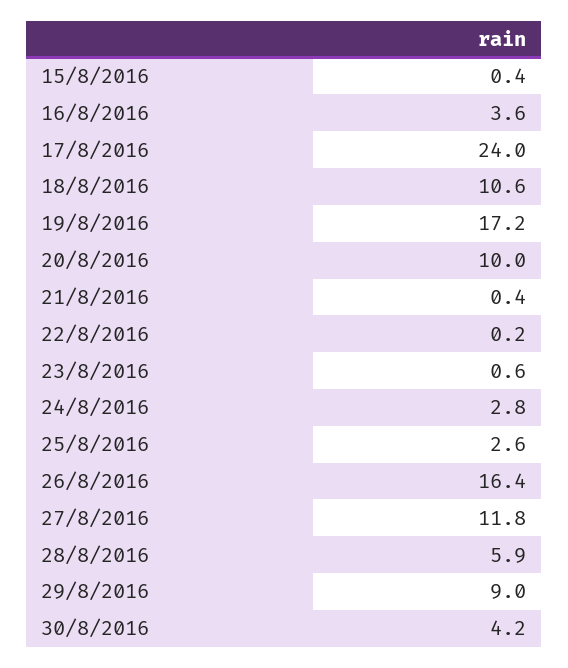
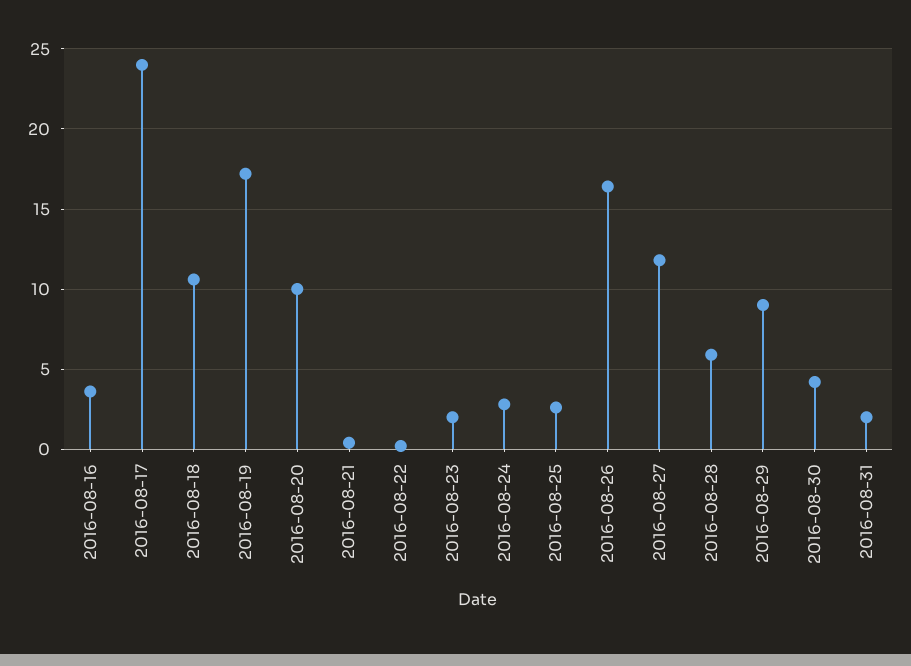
15/8/2016: 0.4 -> none
23/8/2016: 0.6 -> 2
2016-08-31: none -> 2

